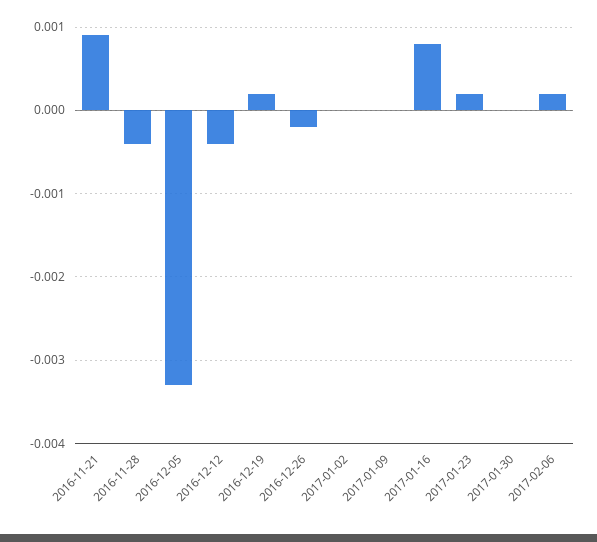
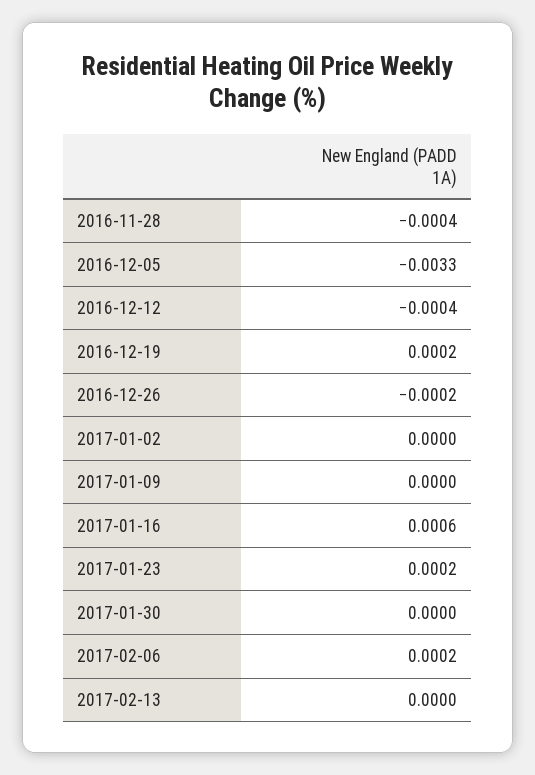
2016-11-21: 0.0009 -> none
2017-01-16: 0.0008 -> 0.0006
2017-02-13: none -> 0

